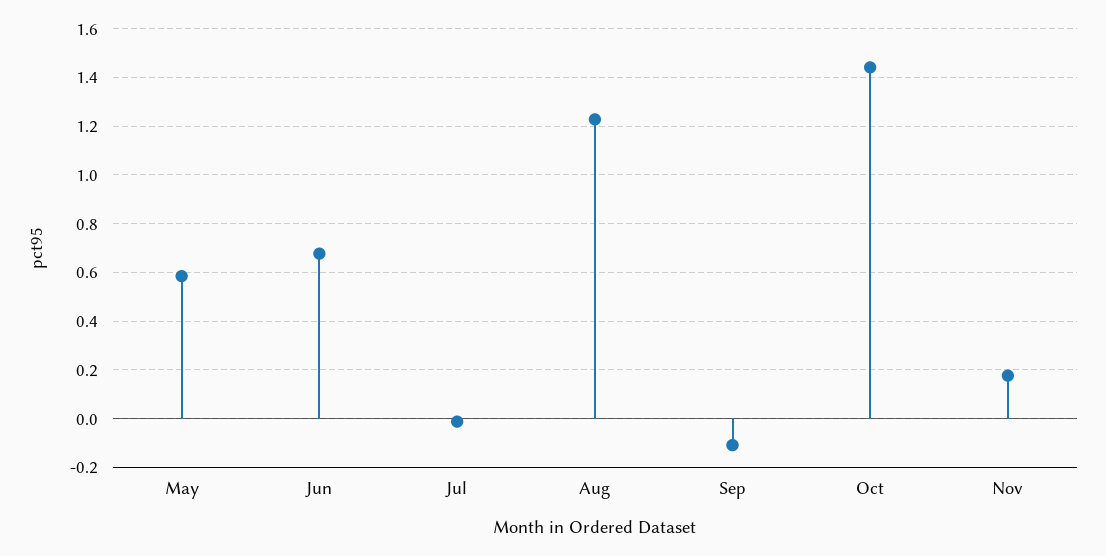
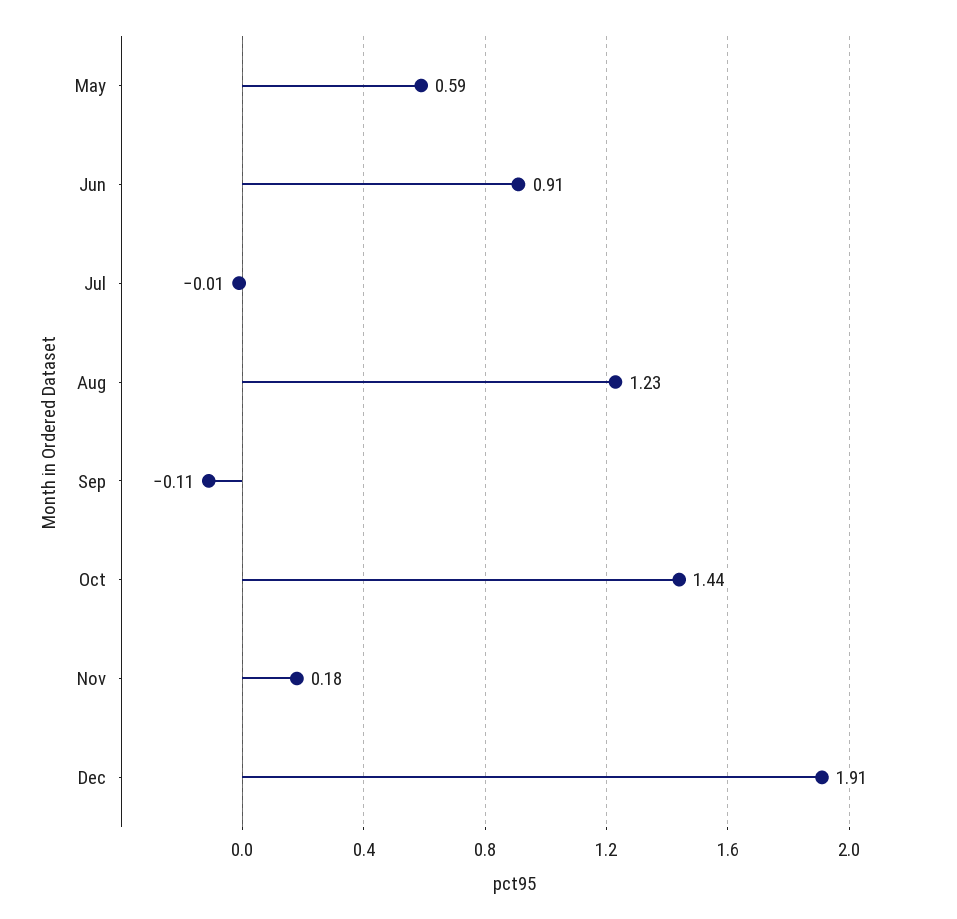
Jun: 0.675 -> 0.91
Dec: none -> 1.91

